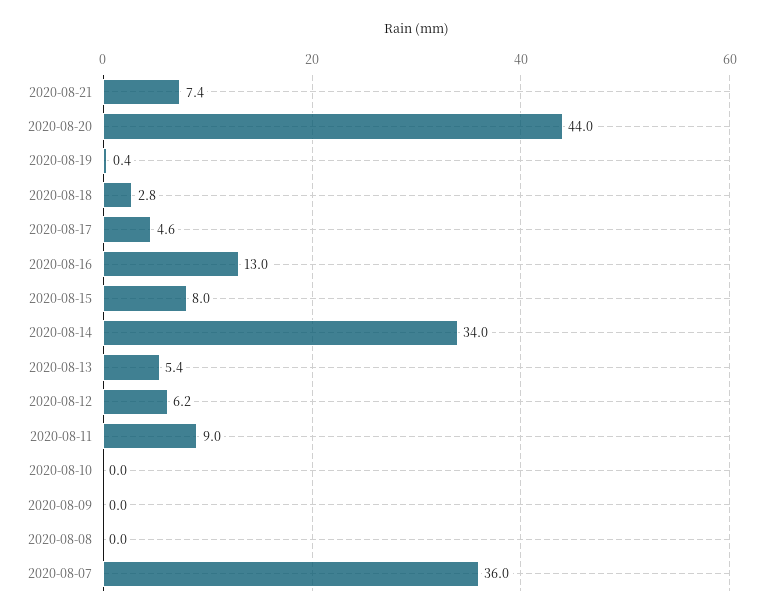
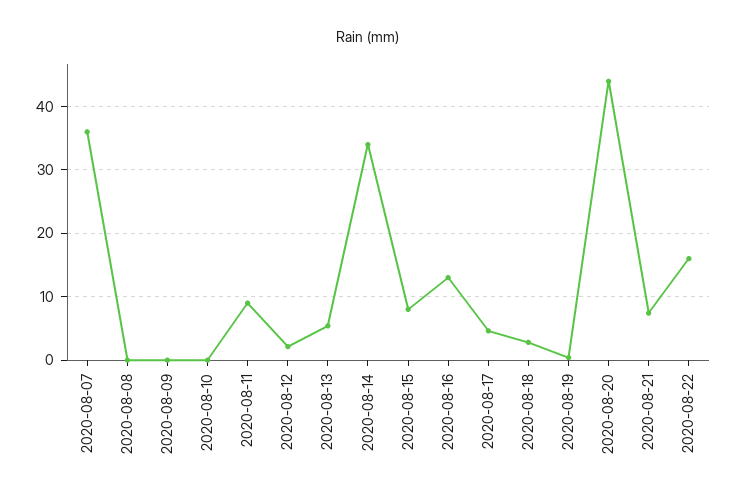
2020-08-12: 6.2 -> 2
2020-08-22: none -> 16

